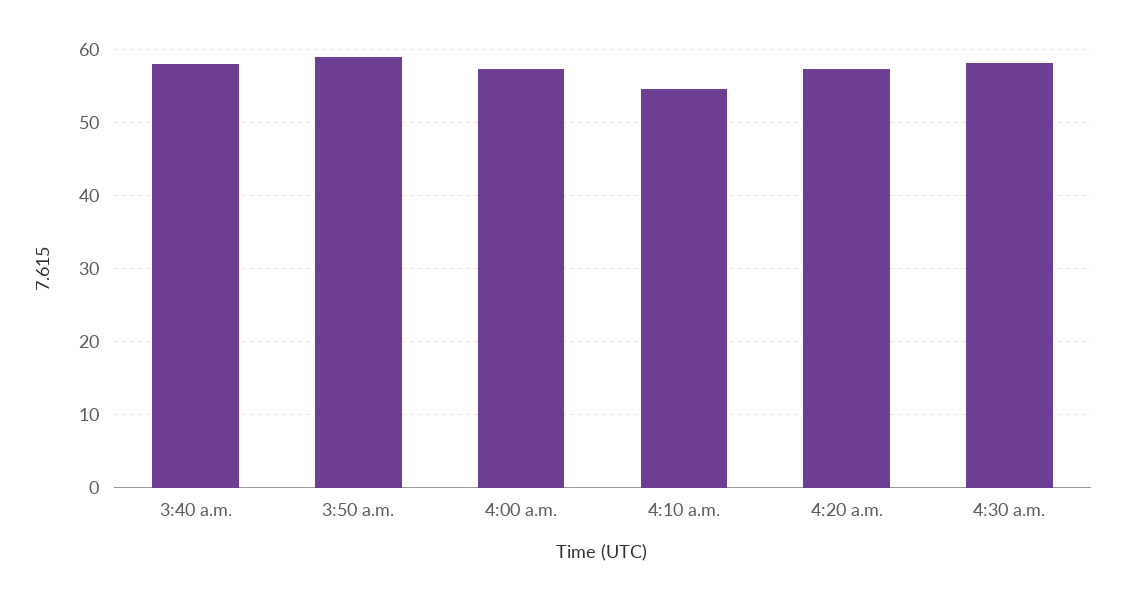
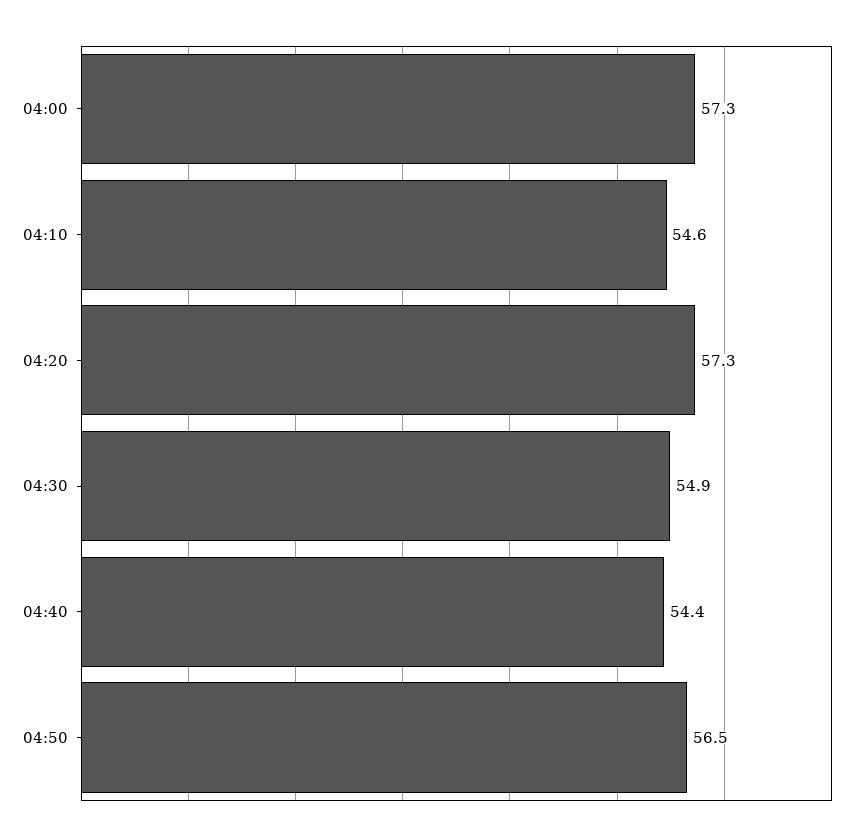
3:40 a.m.: 58 -> none
3:50 a.m.: 59 -> none
4:30 a.m.: 58 -> 54.9
04:40: none -> 54.4
04:50: none -> 56.5

